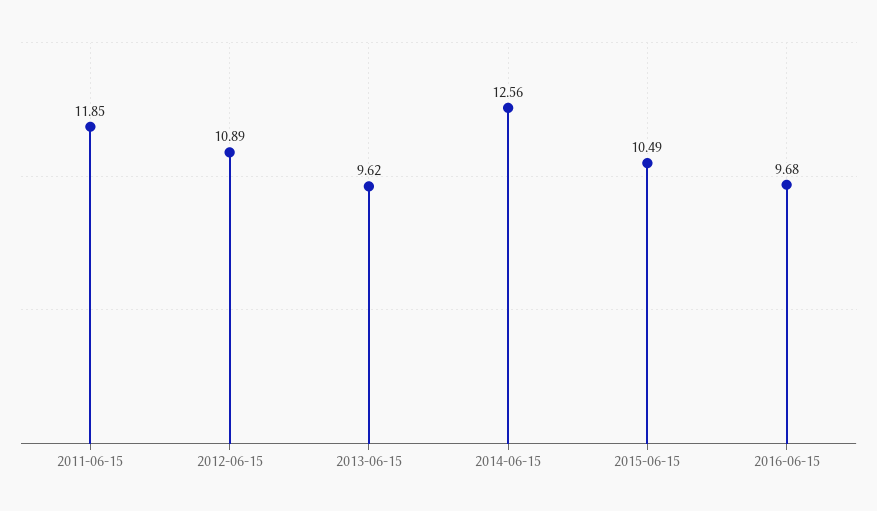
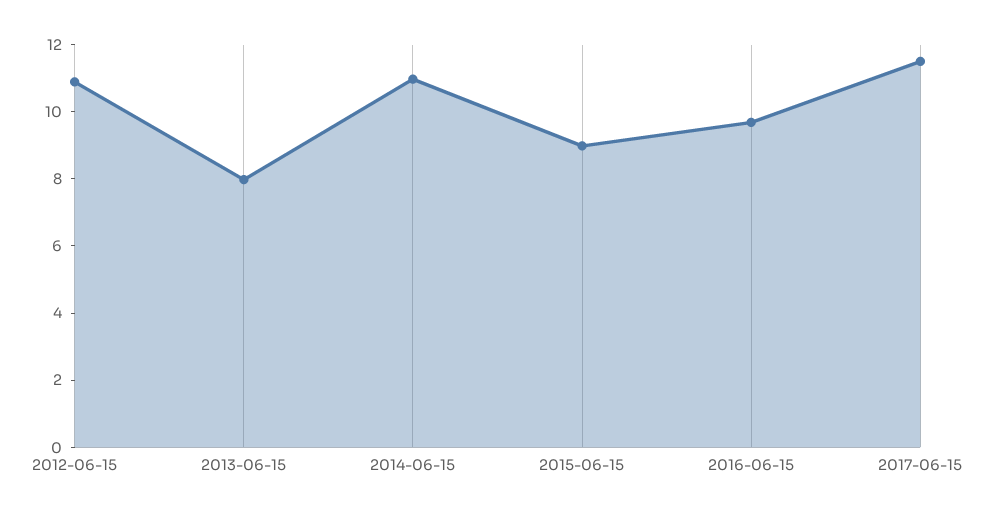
2011-06-15: 11.85 -> none
2013-06-15: 9.62 -> 8
2014-06-15: 12.56 -> 11
2015-06-15: 10.49 -> 9
2017-06-15: none -> 11.5

